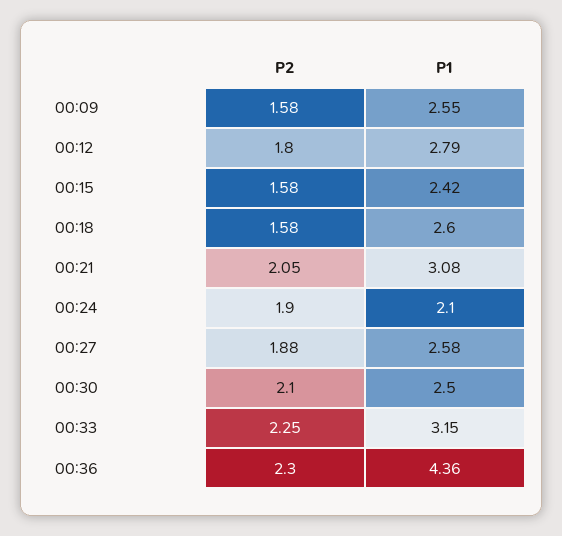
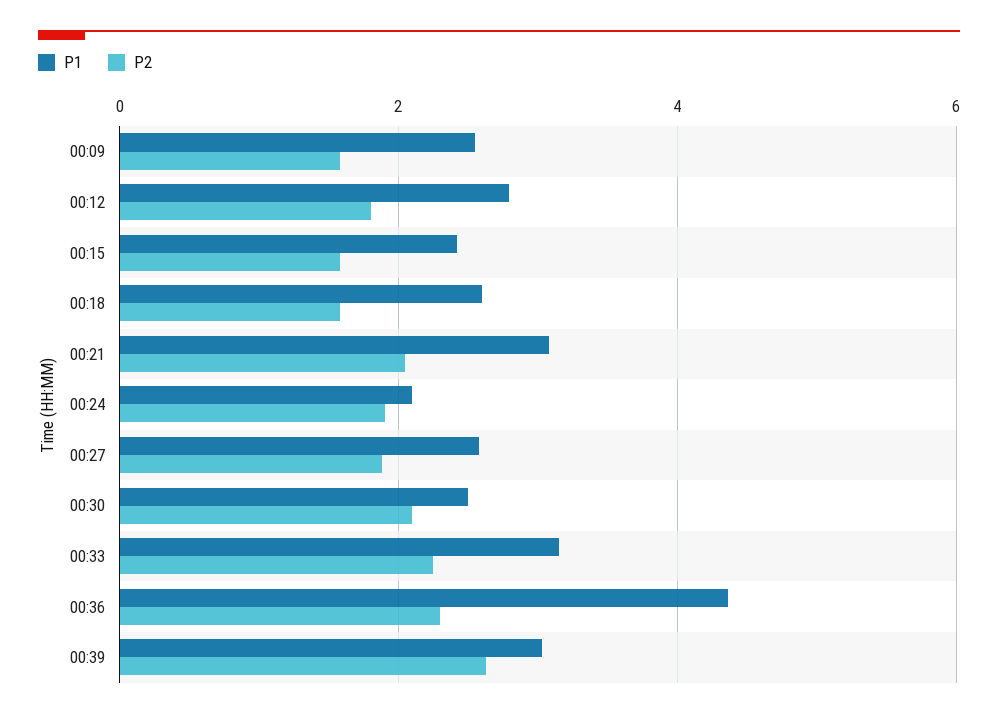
P1, 00:39: none -> 3
P2, 00:39: none -> 2.6

